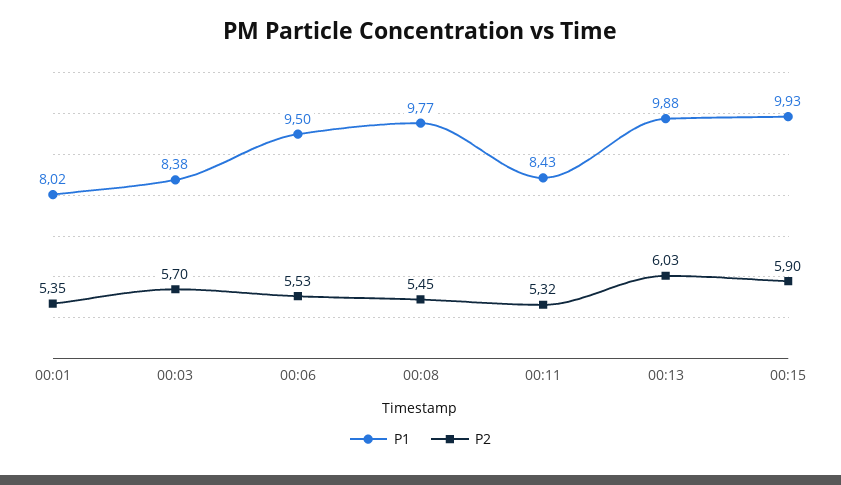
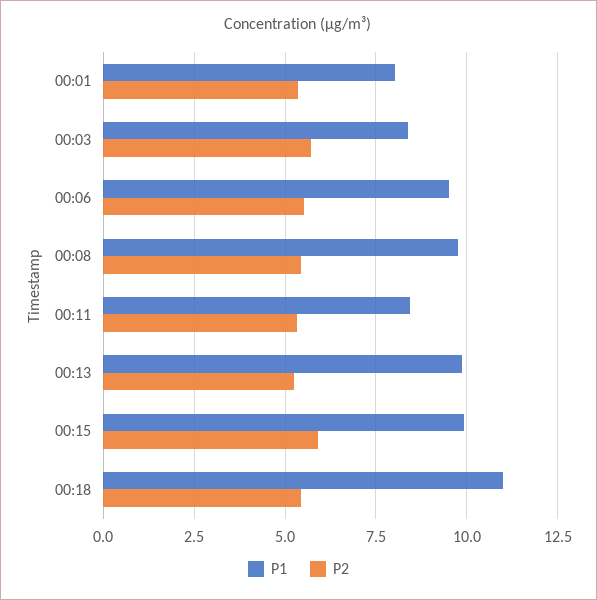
P2, 00:13: 6.03 -> 5.25
P1, 00:18: none -> 11
P2, 00:18: none -> 5.5

